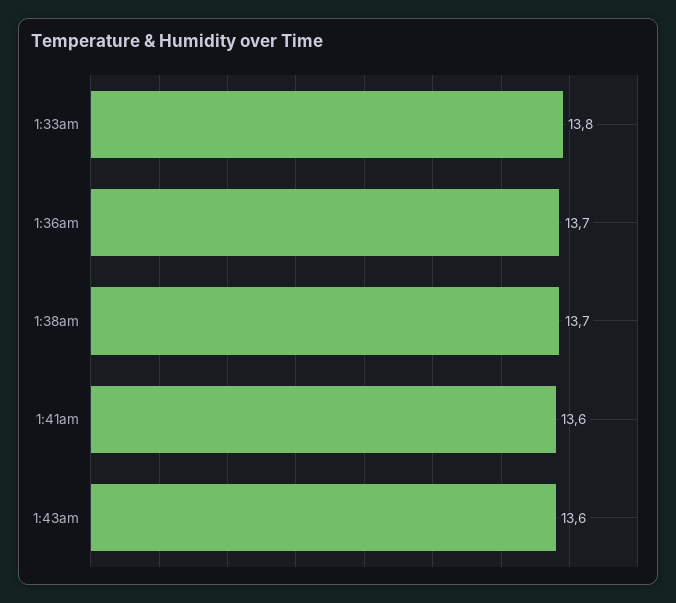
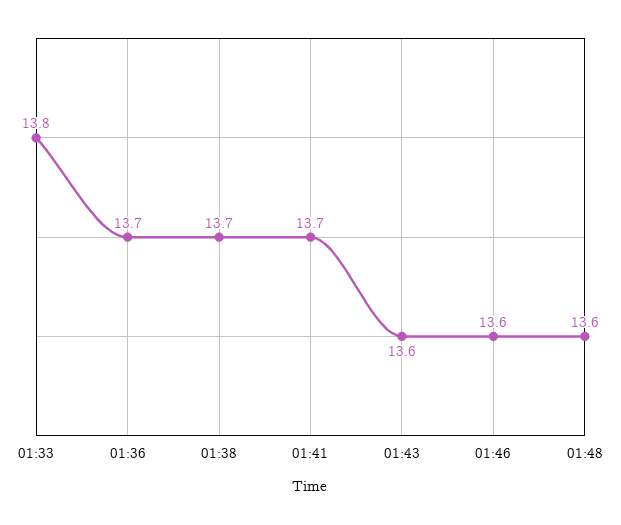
1:41am: 13.6 -> 13.7
01:46: none -> 13.6
01:48: none -> 13.6

